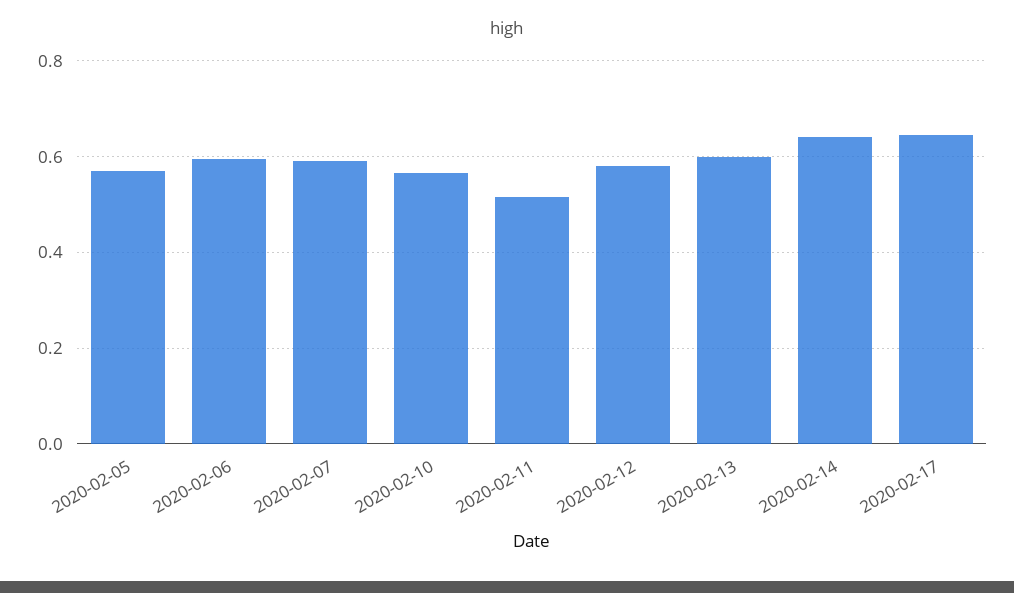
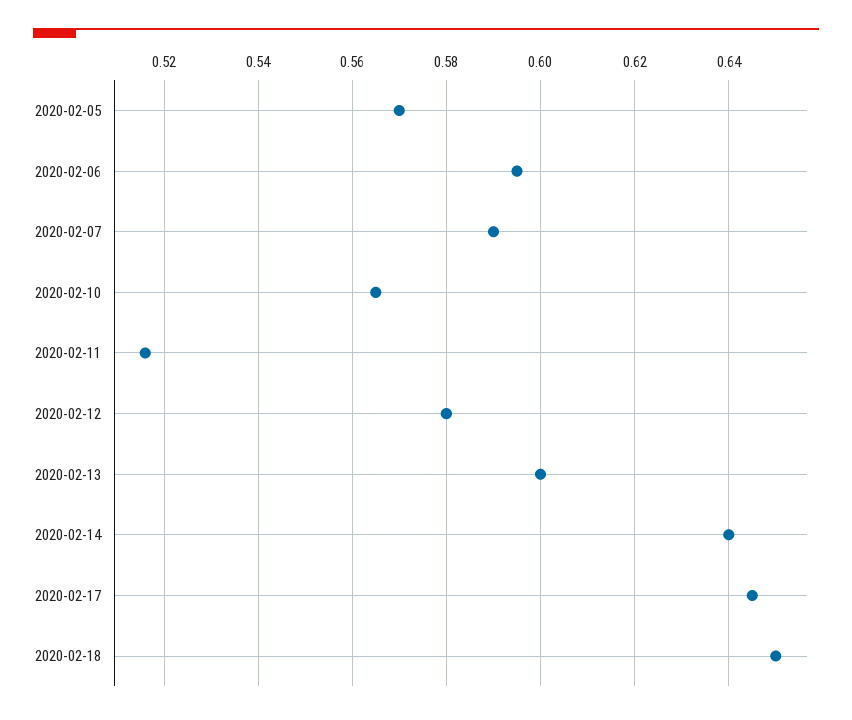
2020-02-18: none -> 0.65

